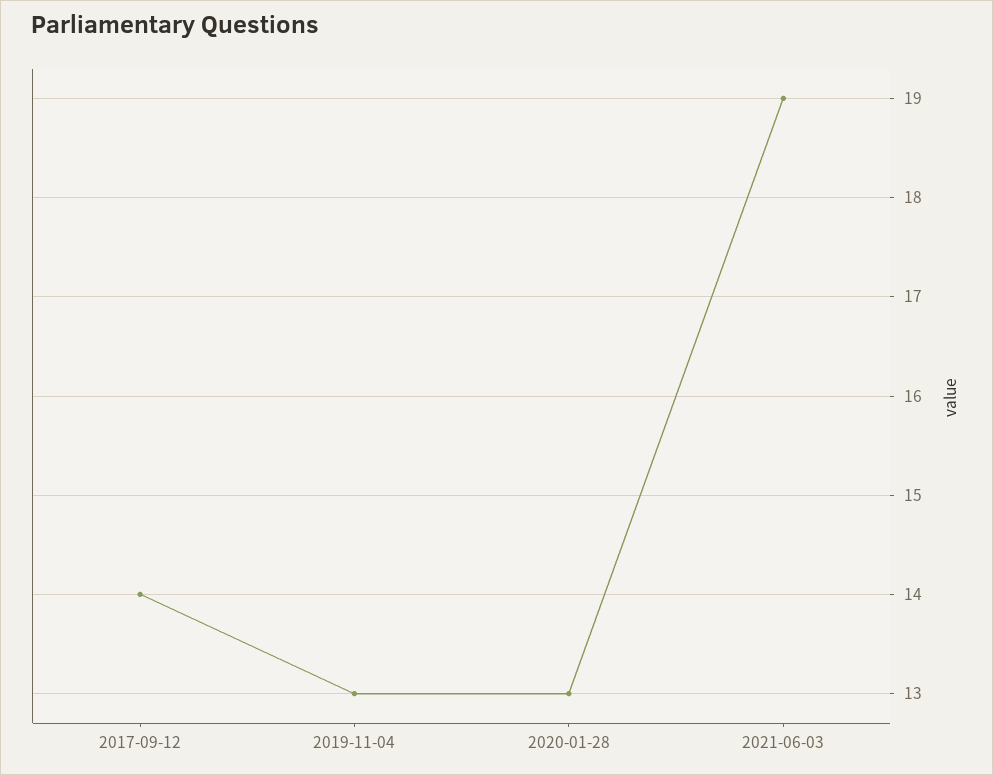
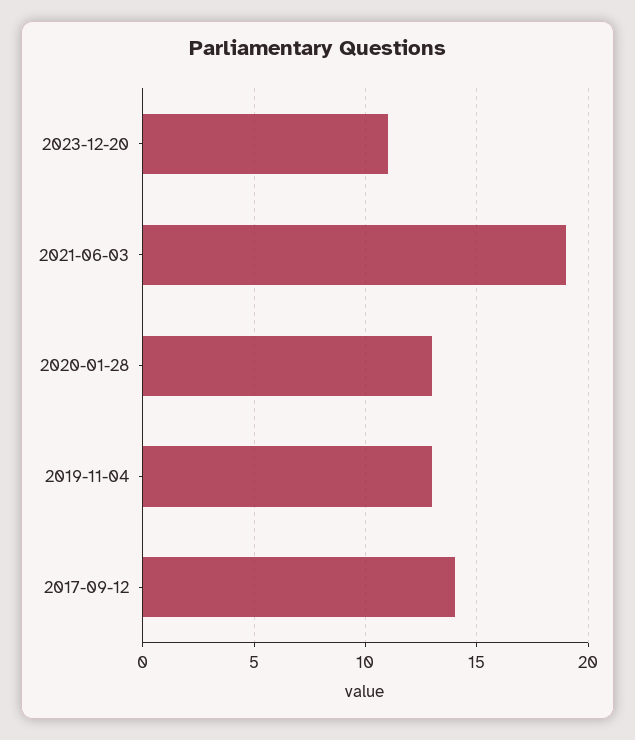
2023-12-20: none -> 11

